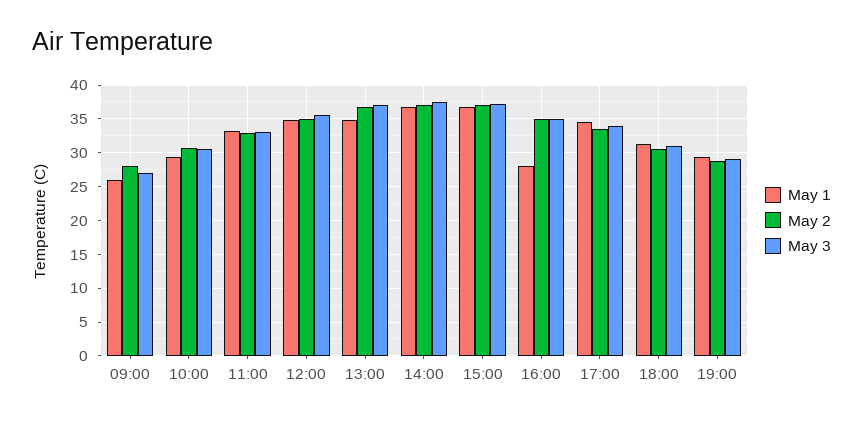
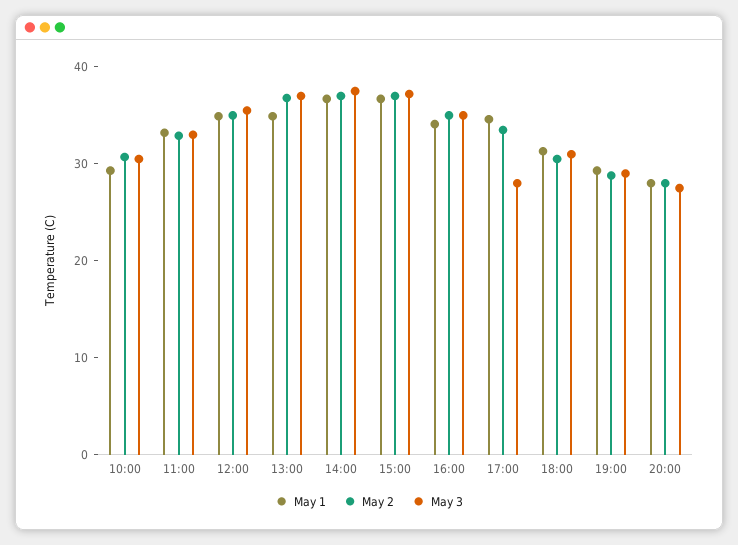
May 1, 09:00: 26 -> none
May 2, 09:00: 28 -> none
May 3, 09:00: 27 -> none
May 1, 16:00: 28 -> 34
May 3, 17:00: 34 -> 28
May 1, 20:00: none -> 28
May 2, 20:00: none -> 28
May 3, 20:00: none -> 28

